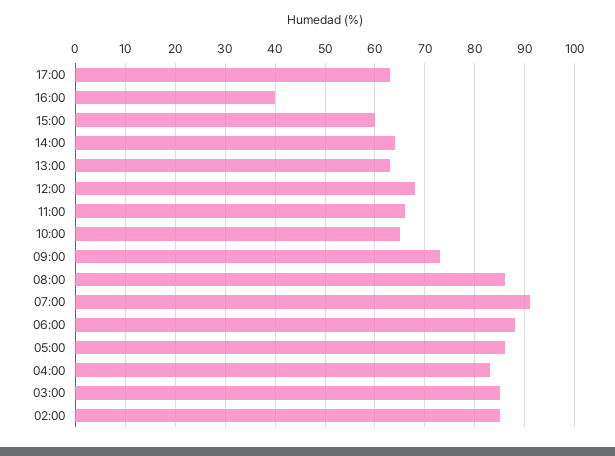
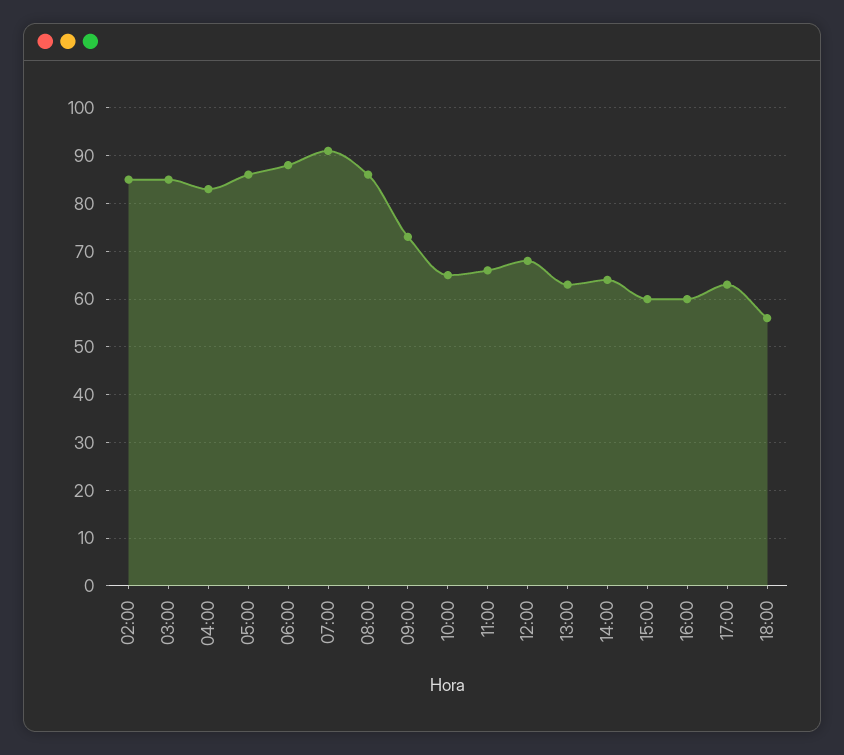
16:00: 40 -> 60
18:00: none -> 55

